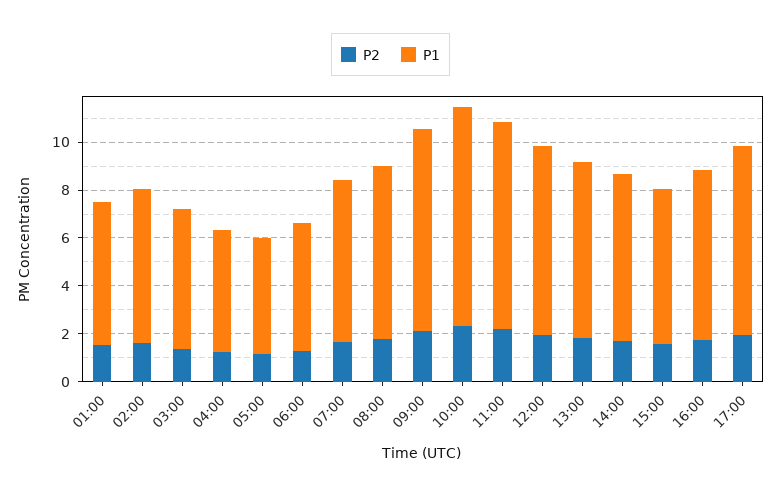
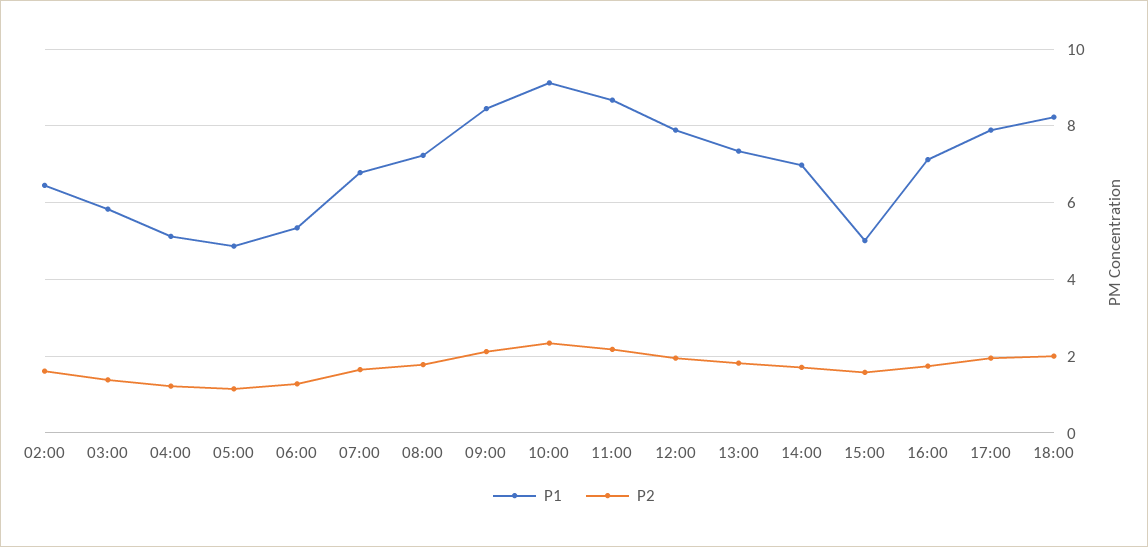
P2, 01:00: 1.5 -> none
P1, 01:00: 6 -> none
P1, 15:00: 6.5 -> 5
P1, 18:00: none -> 8.2
P2, 18:00: none -> 2

